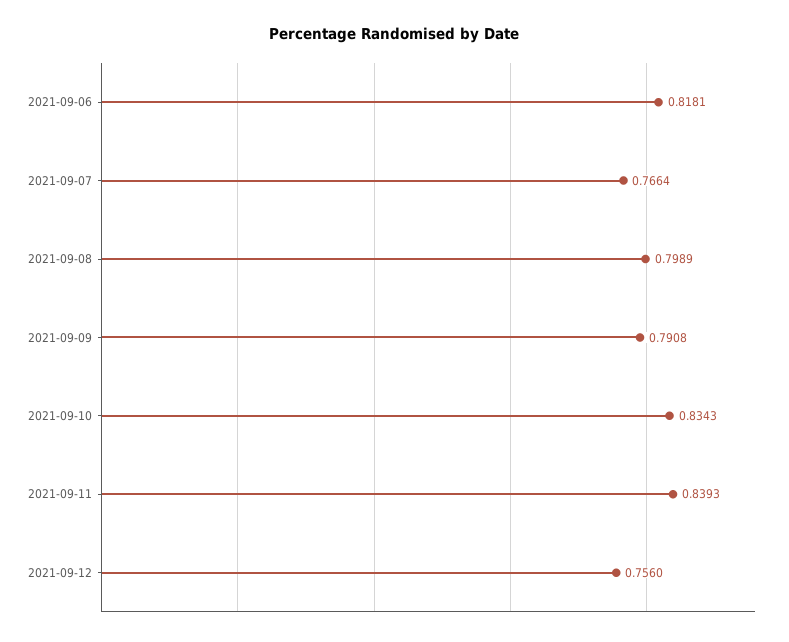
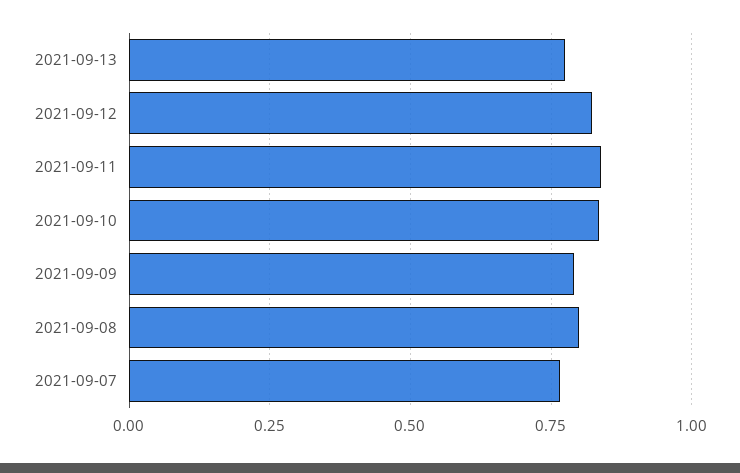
2021-09-06: 0.8181 -> none
2021-09-12: 0.756 -> 0.825
2021-09-13: none -> 0.775

